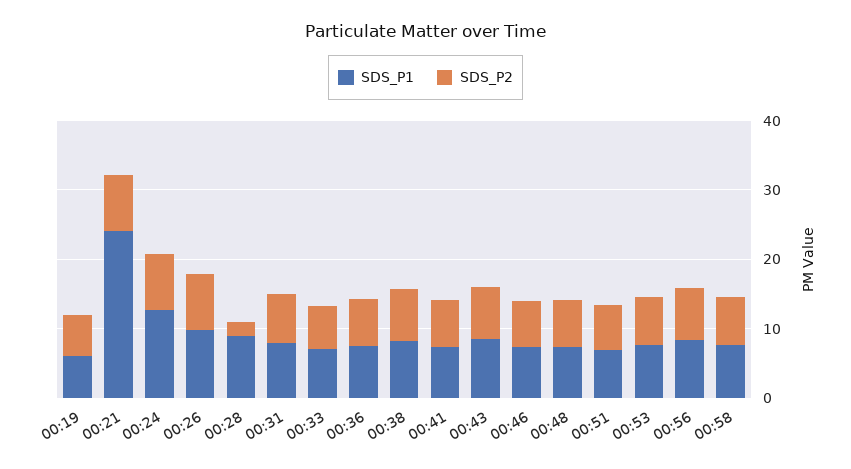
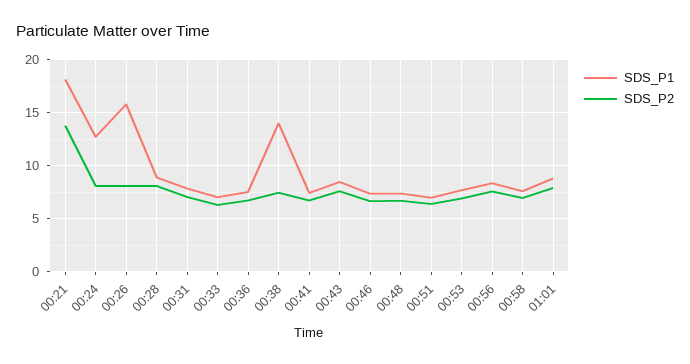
SDS_P1, 00:19: 6 -> none
SDS_P2, 00:19: 6 -> none
SDS_P1, 00:21: 24 -> 18
SDS_P2, 00:21: 8 -> 14
SDS_P1, 00:26: 10 -> 16
SDS_P2, 00:28: 2 -> 8
SDS_P1, 00:38: 8 -> 14
SDS_P1, 01:01: none -> 9
SDS_P2, 01:01: none -> 8

